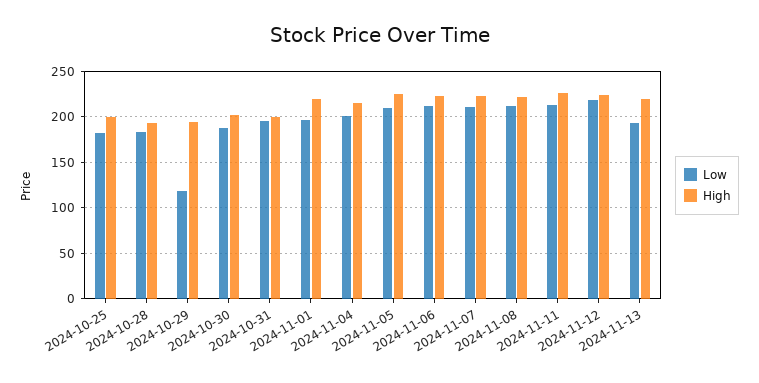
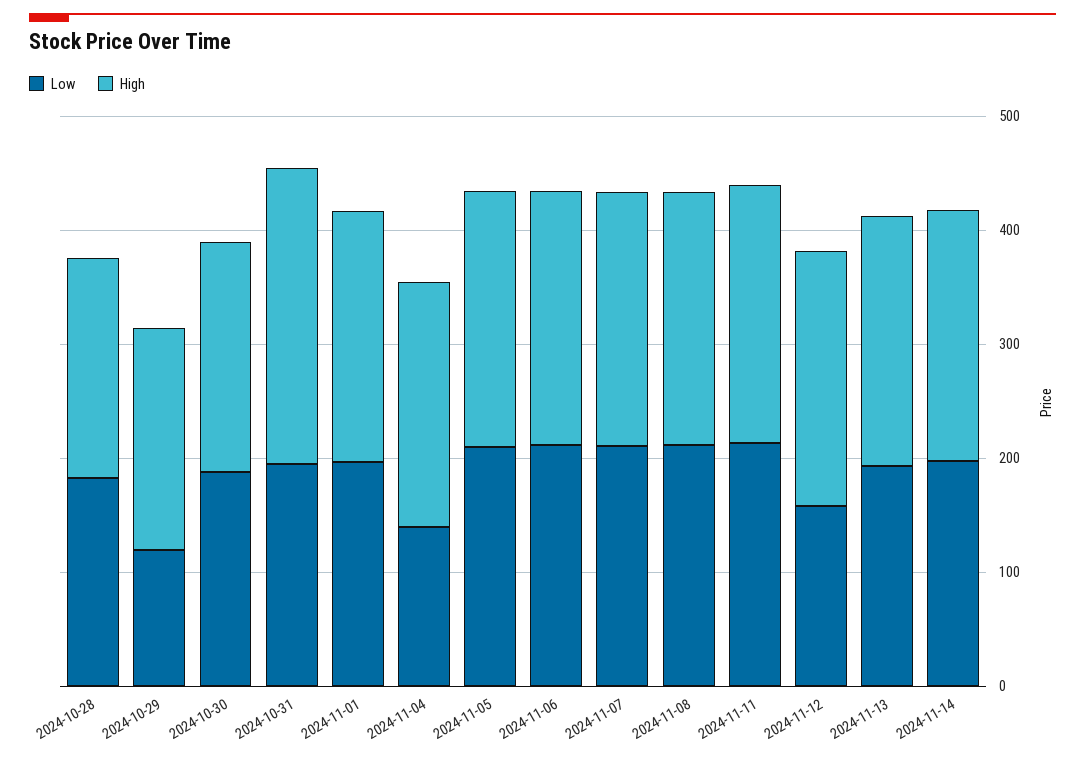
Low, 2024-10-25: 180 -> none
High, 2024-10-25: 200 -> none
High, 2024-10-31: 200 -> 260
Low, 2024-11-04: 200 -> 140
Low, 2024-11-12: 220 -> 160
Low, 2024-11-14: none -> 200
High, 2024-11-14: none -> 220

